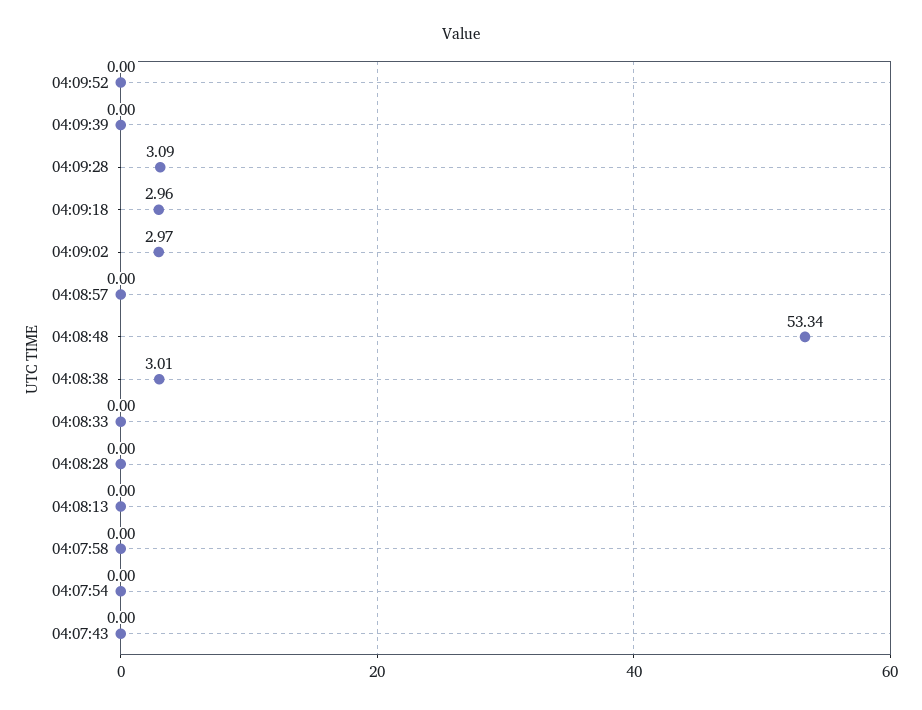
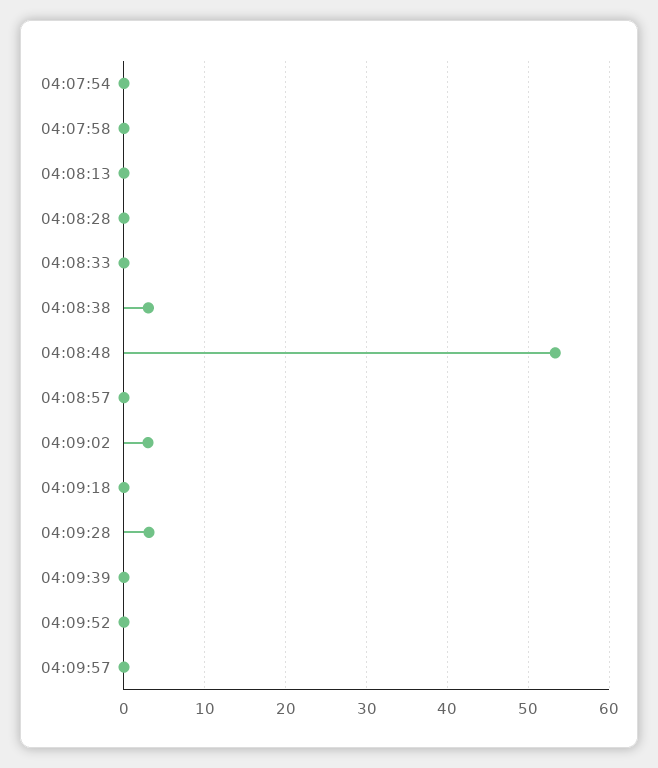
04:09:18: 2.96 -> 0
04:07:43: 0 -> none
04:09:57: none -> 0

